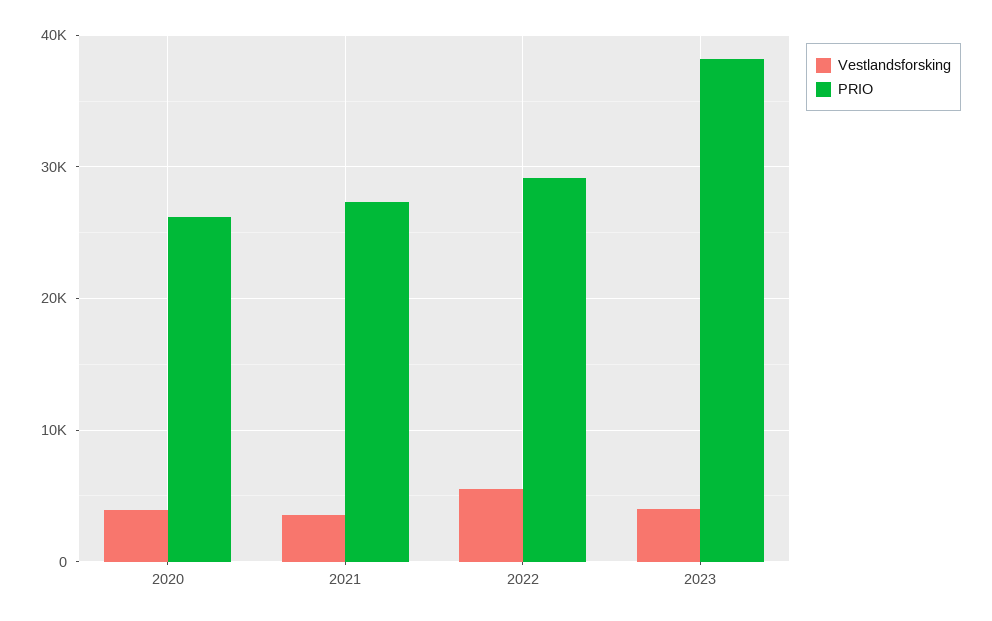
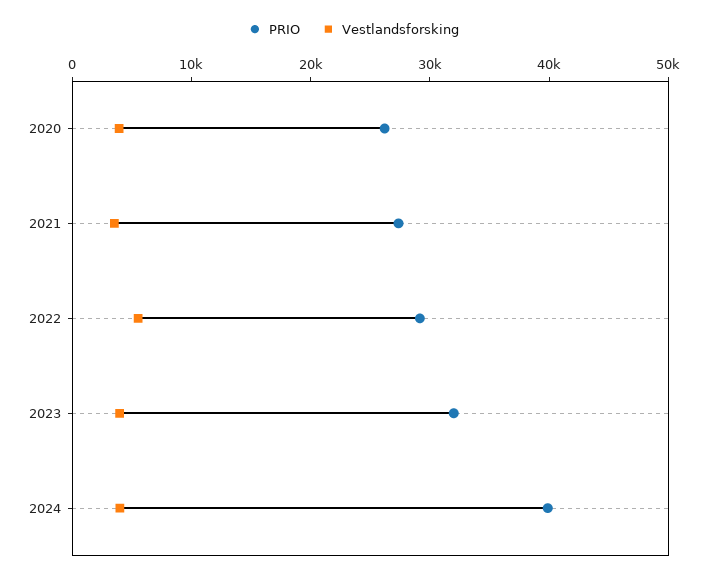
PRIO, 2023: 38000 -> 32000
PRIO, 2024: none -> 40000
Vestlandsforsking, 2024: none -> 4000

